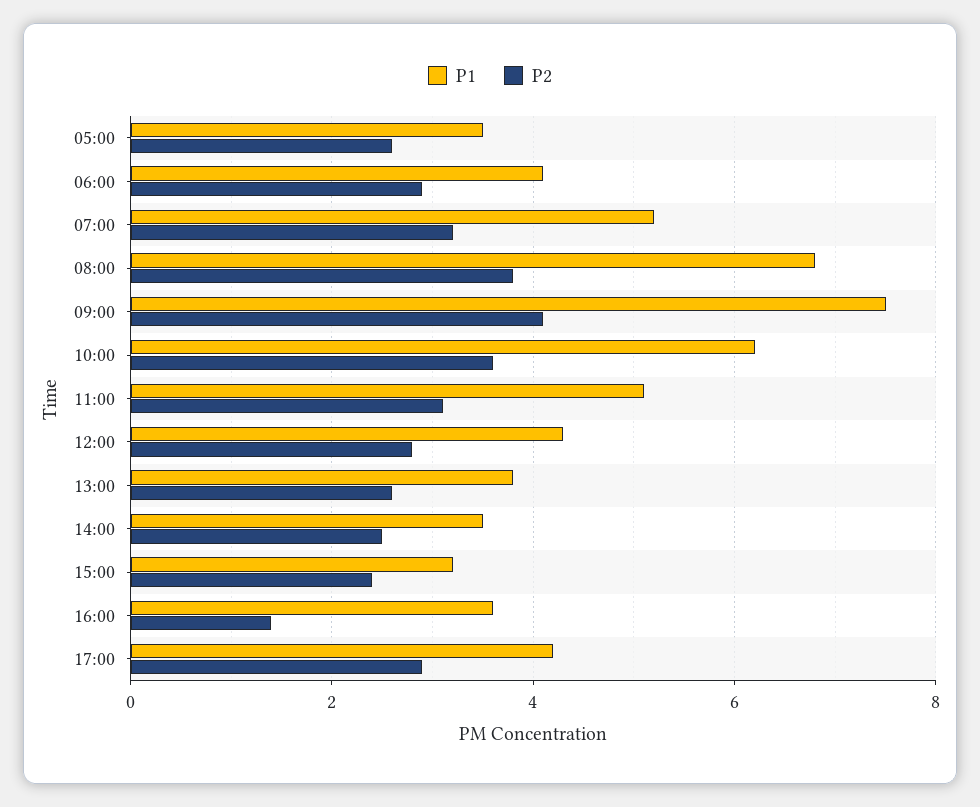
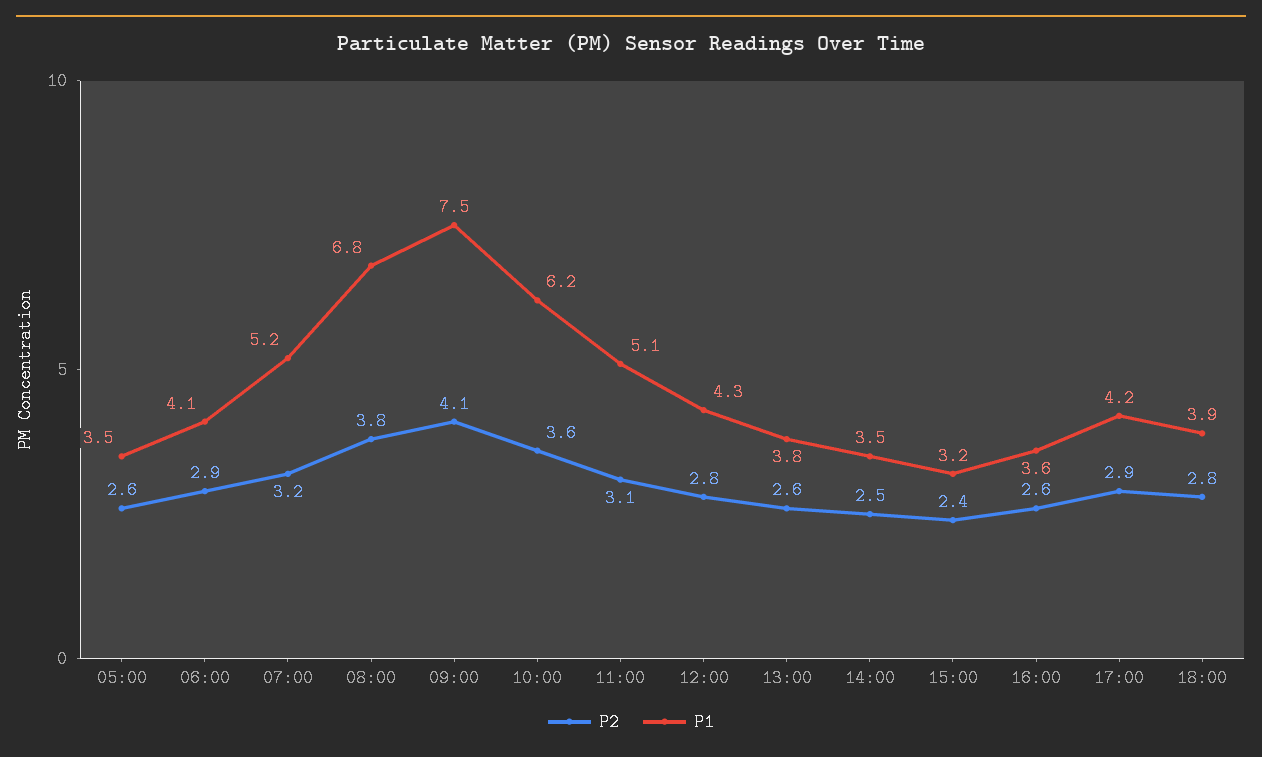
P2, 16:00: 1.5 -> 2.6
P2, 18:00: none -> 2.8
P1, 18:00: none -> 3.9

